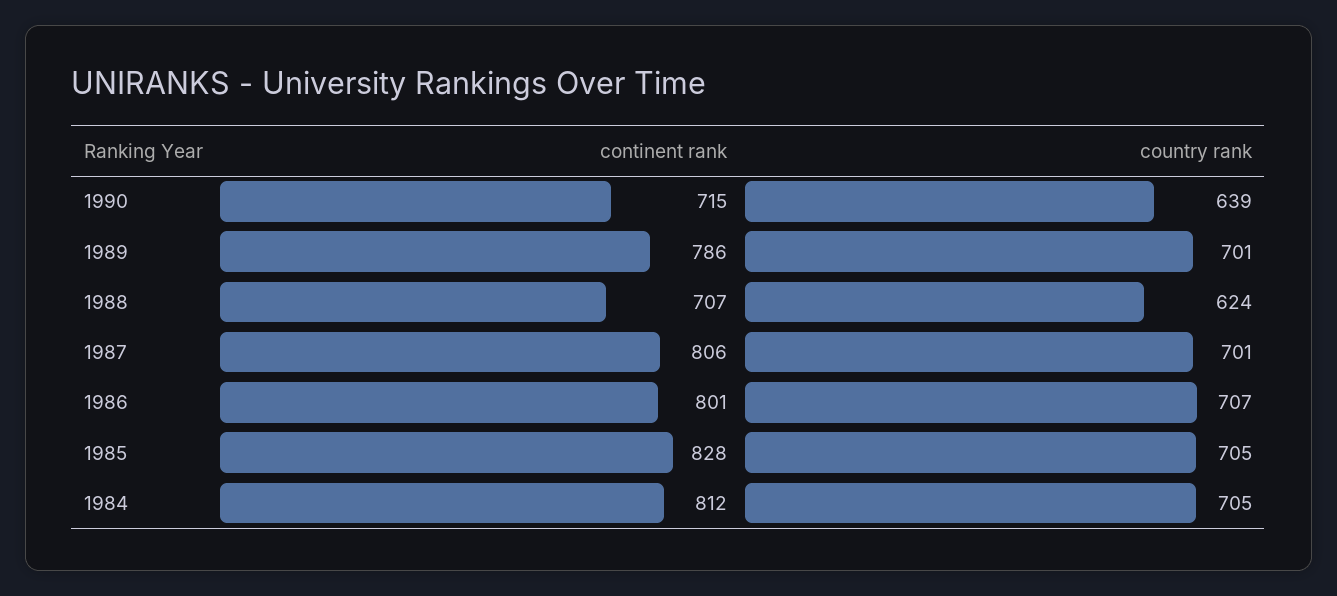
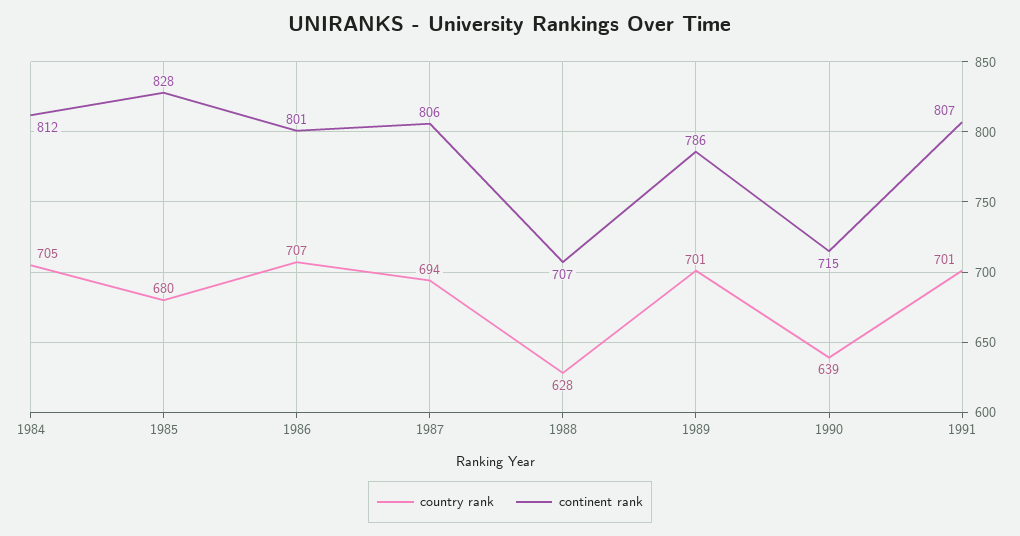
country rank, 1988: 624 -> 628
country rank, 1987: 701 -> 694
country rank, 1985: 705 -> 680
country rank, 1991: none -> 701
continent rank, 1991: none -> 807

